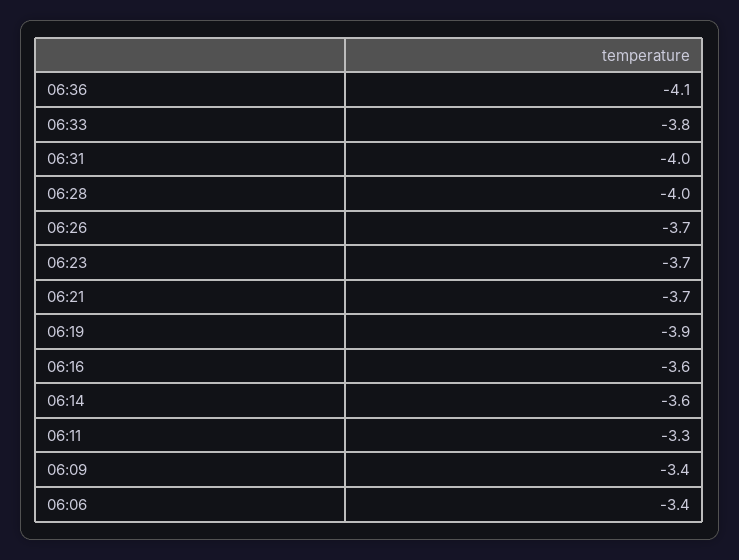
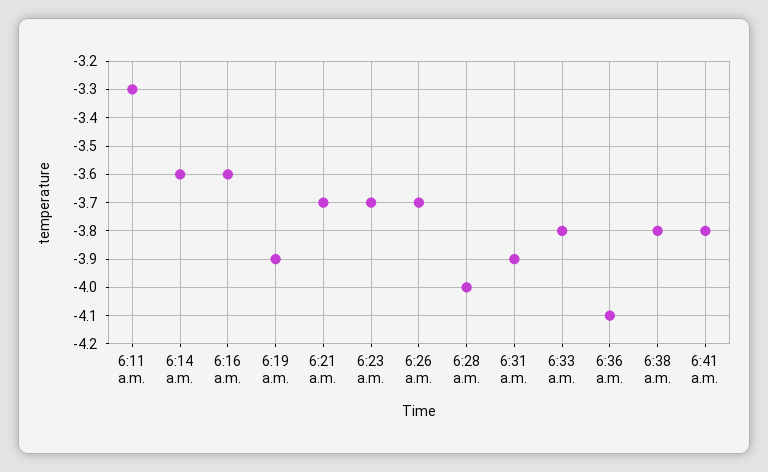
06:31: -4 -> -3.9
06:09: -3.4 -> none
06:06: -3.4 -> none
6:38 a.m.: none -> -3.8
6:41 a.m.: none -> -3.8

